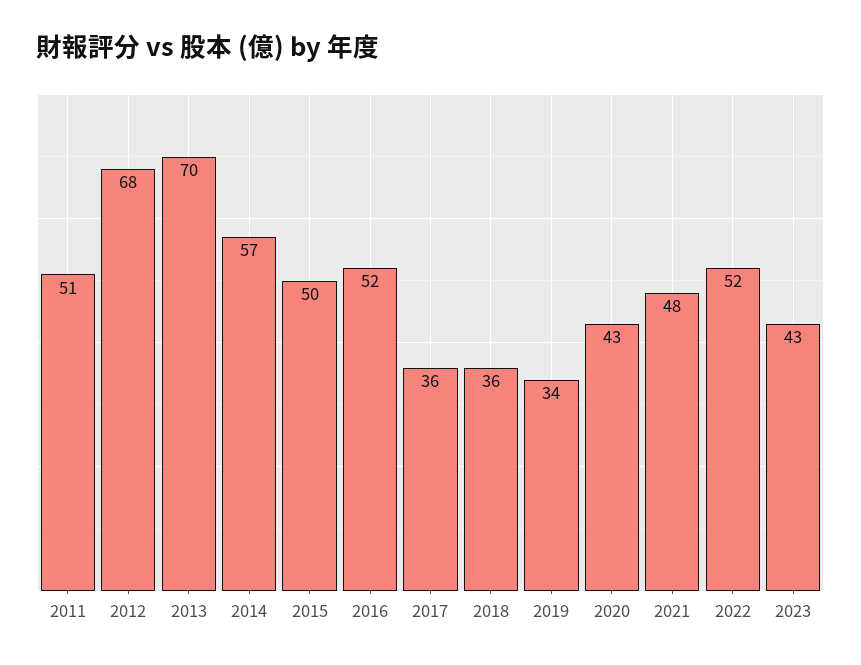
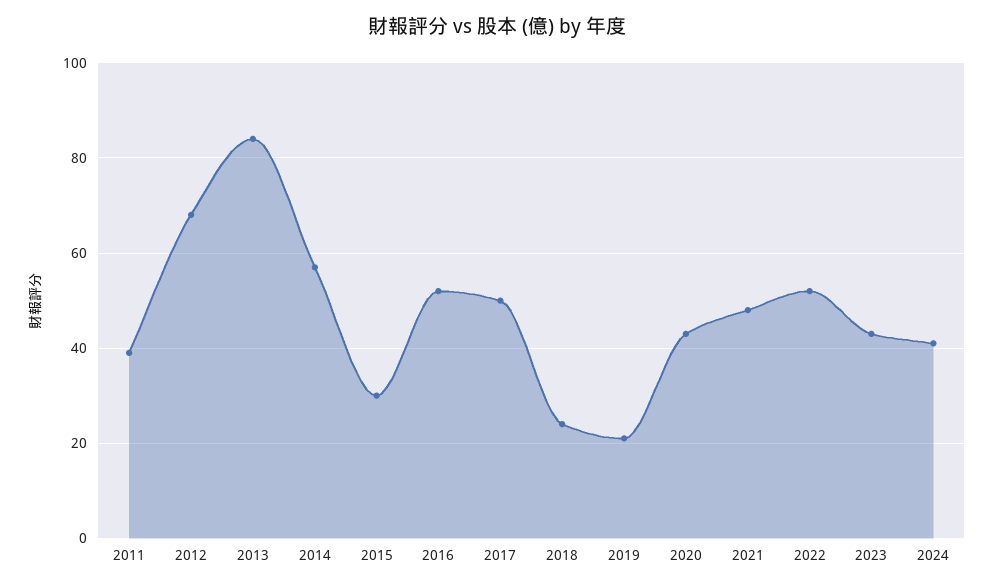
2011: 51 -> 40
2013: 70 -> 85
2015: 50 -> 30
2017: 36 -> 50
2018: 36 -> 25
2019: 34 -> 20
2024: none -> 40

